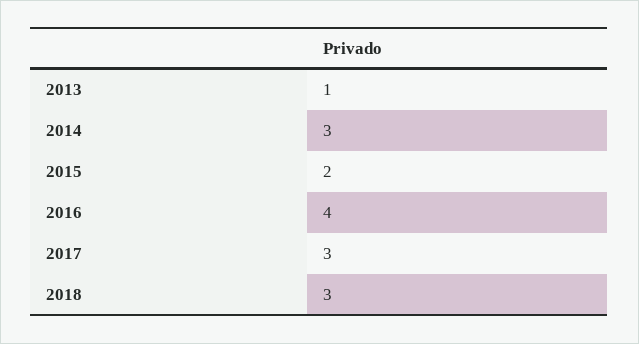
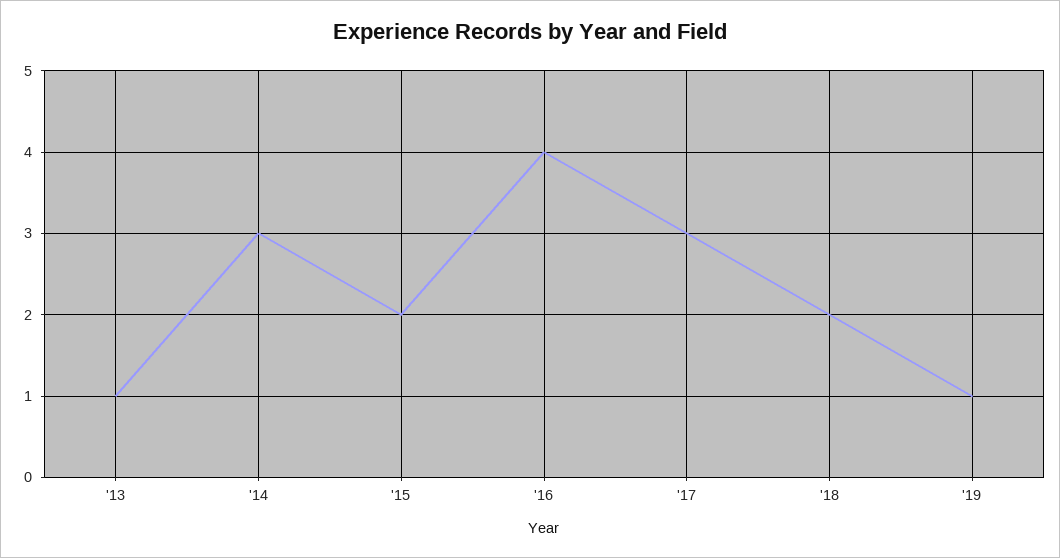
2018: 3 -> 2
'19: none -> 1

